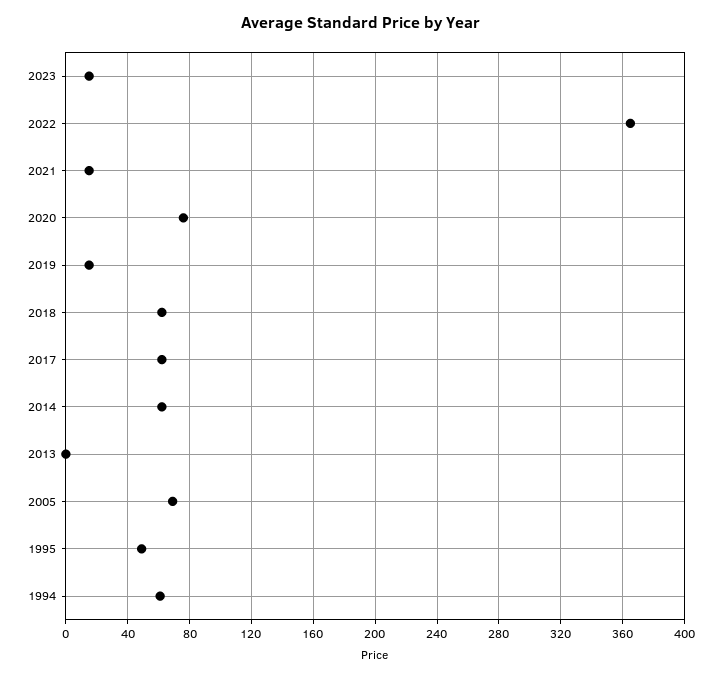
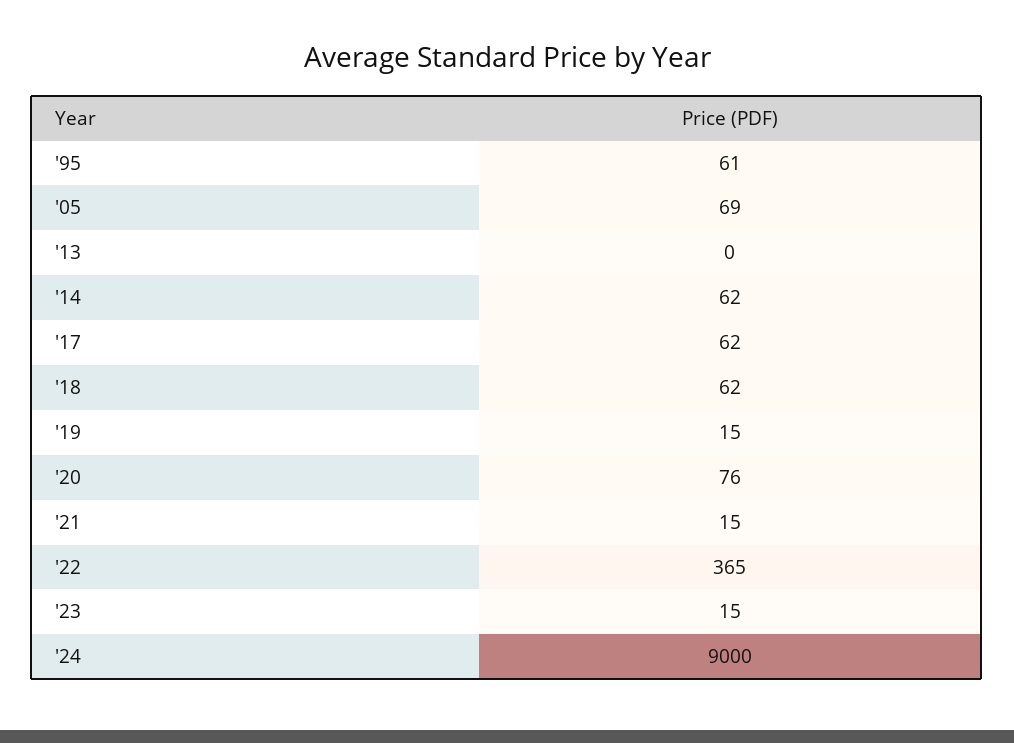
1995: 50 -> 61
1994: 60 -> none
'24: none -> 9000

